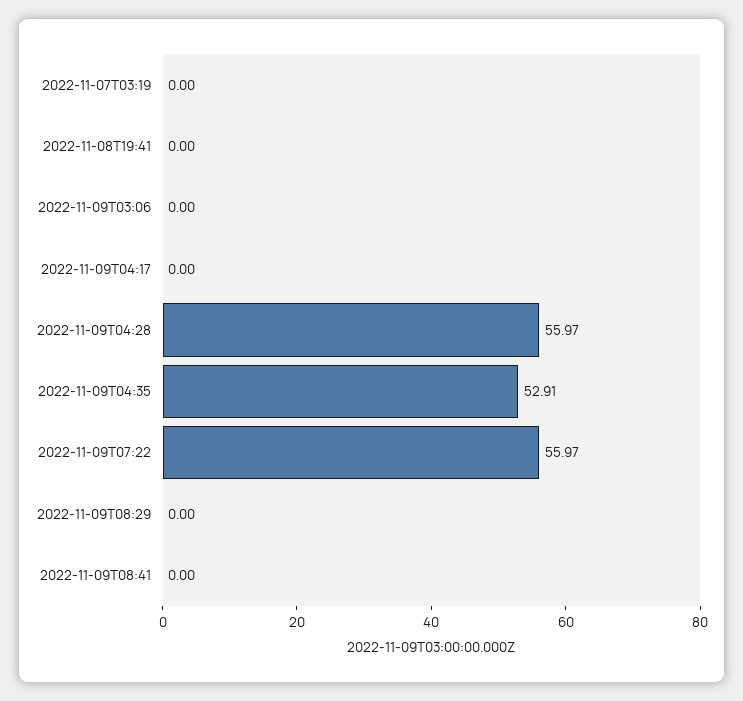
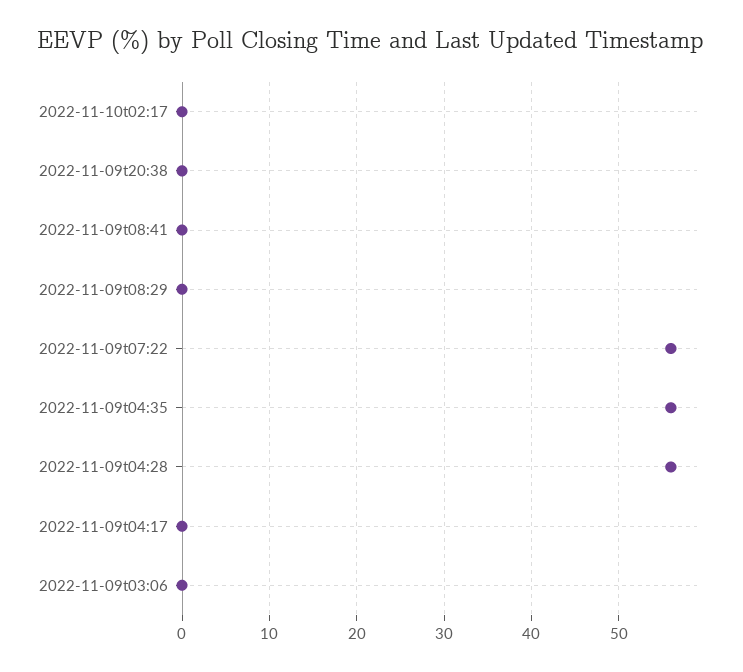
2022-11-07T03:19: 0 -> none
2022-11-08T19:41: 0 -> none
2022-11-09T04:35: 52.91 -> 56
2022-11-10t02:17: none -> 0
2022-11-09t20:38: none -> 0

